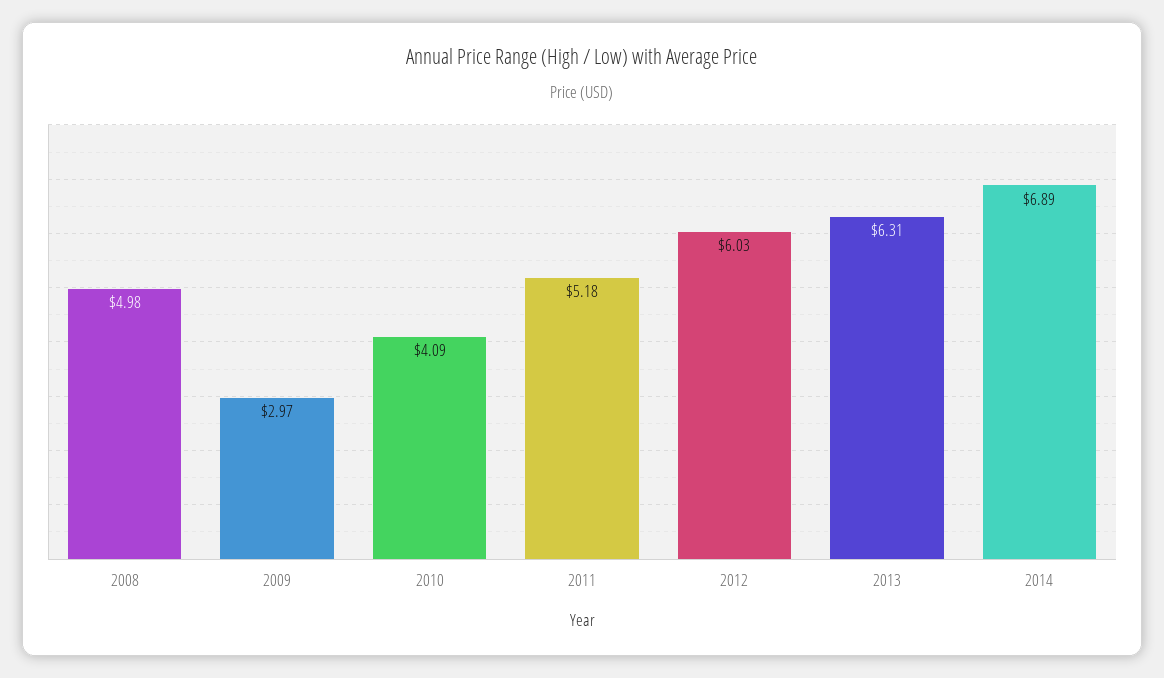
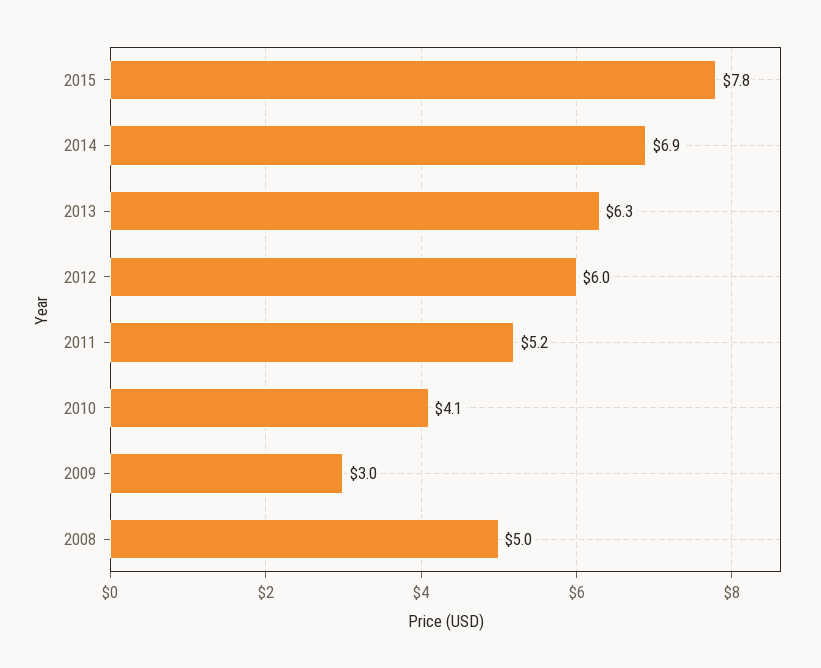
2015: none -> 7.8

